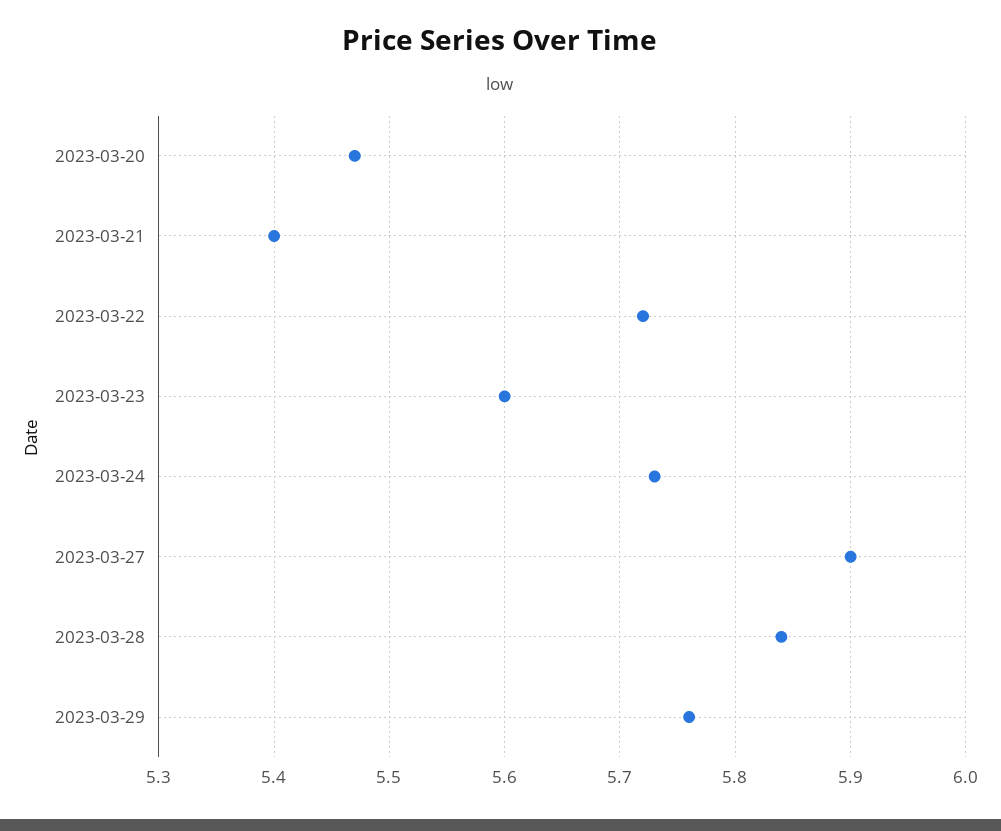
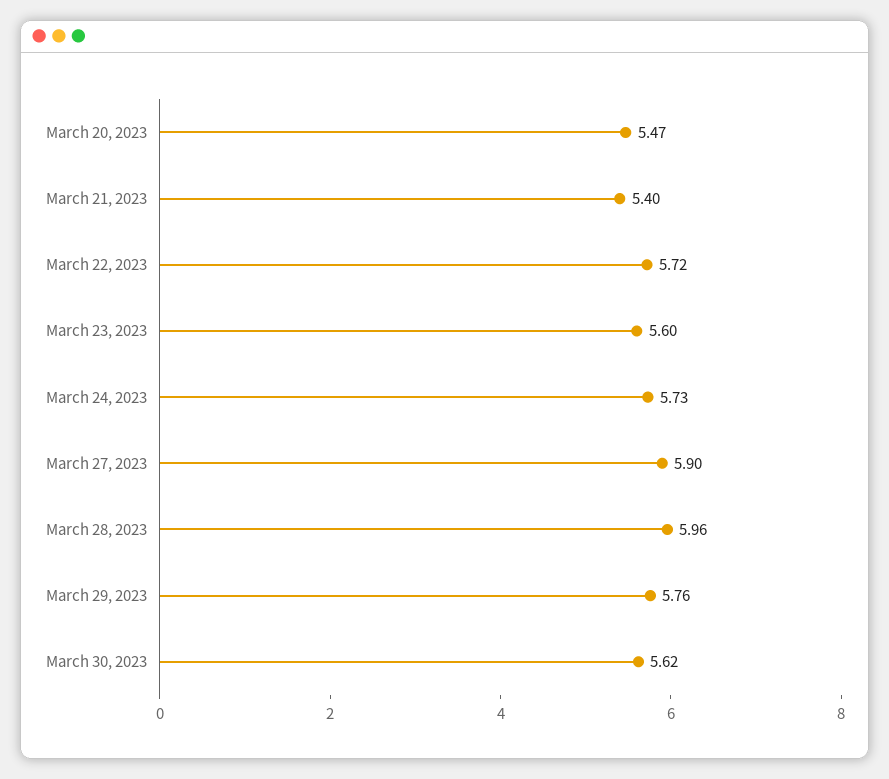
2023-03-28: 5.84 -> 5.96
March 30, 2023: none -> 5.62

